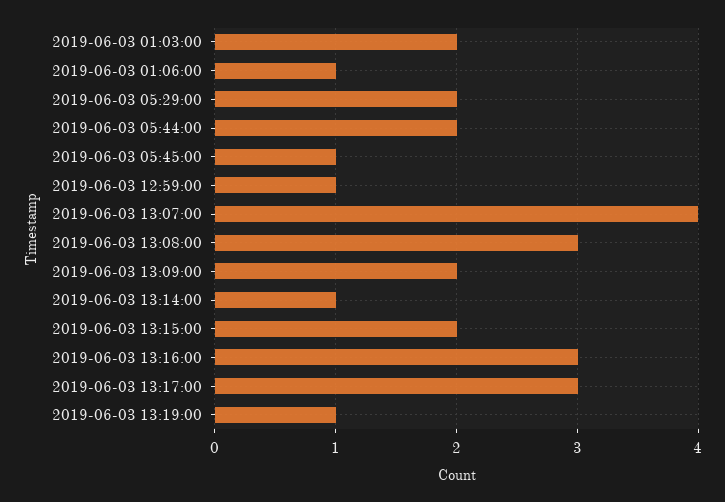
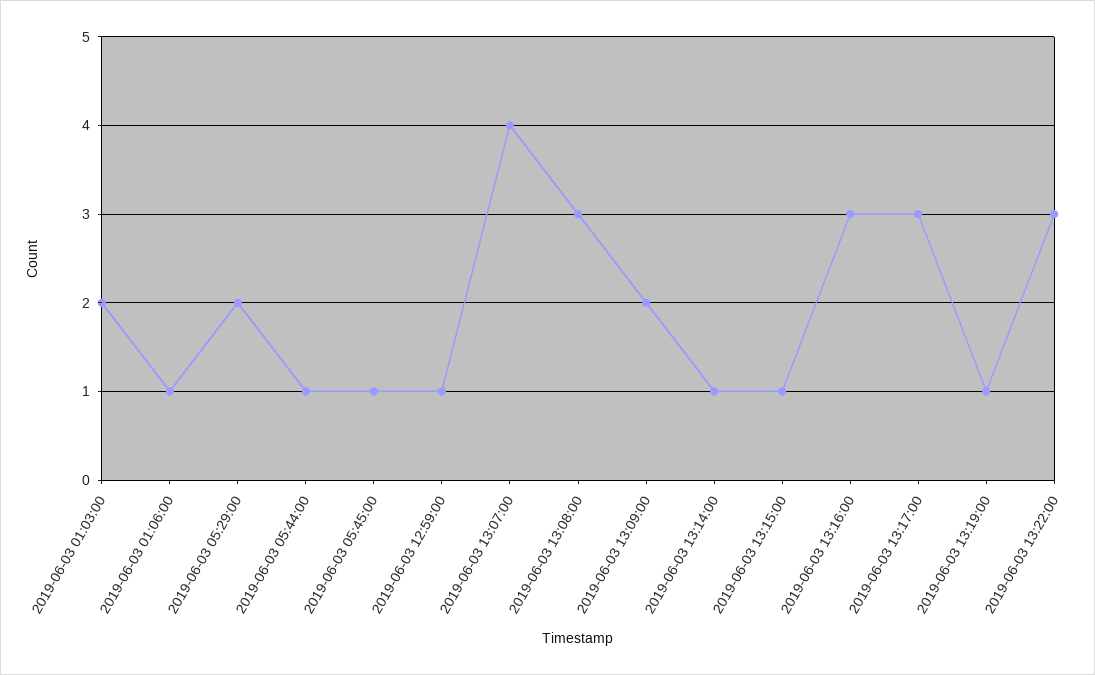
2019-06-03 05:44:00: 2 -> 1
2019-06-03 13:15:00: 2 -> 1
2019-06-03 13:22:00: none -> 3

